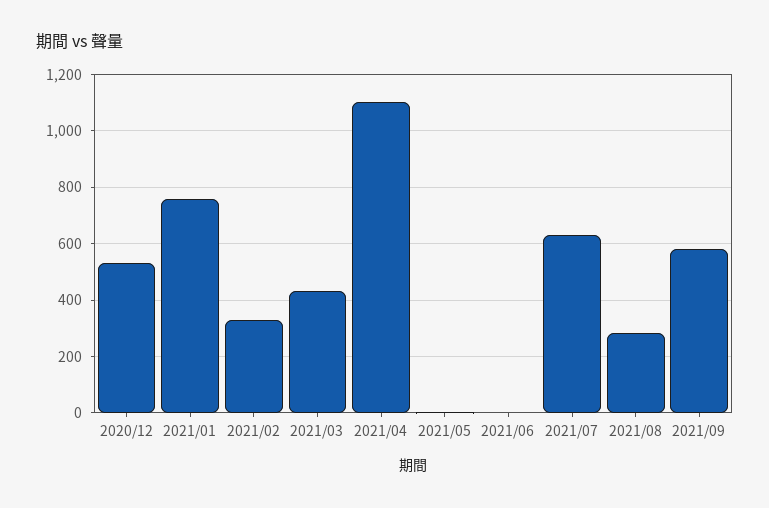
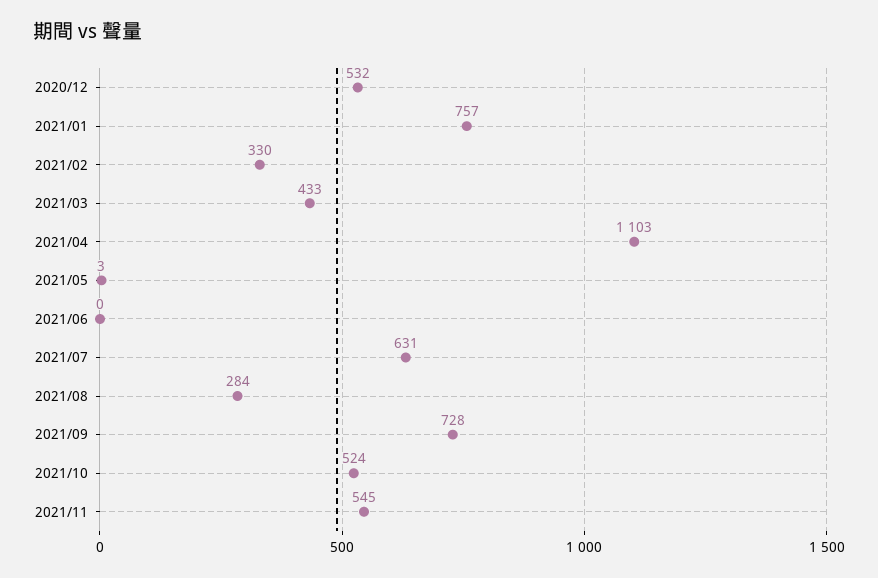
2021/09: 575 -> 728
2021/10: none -> 524
2021/11: none -> 545

